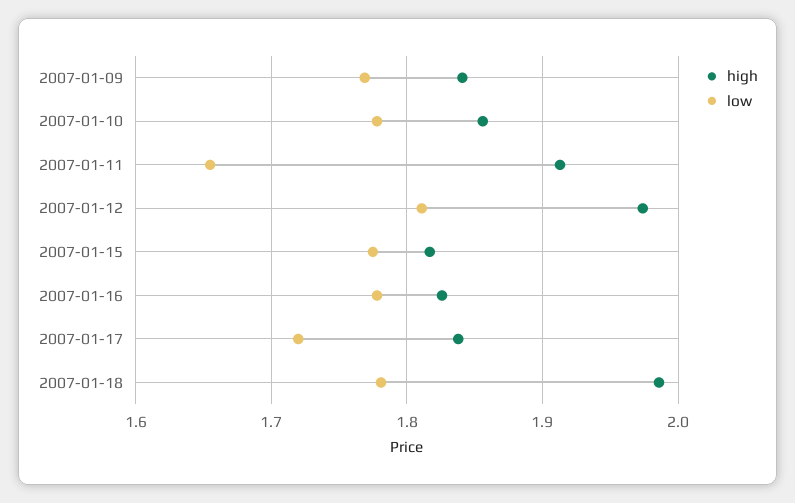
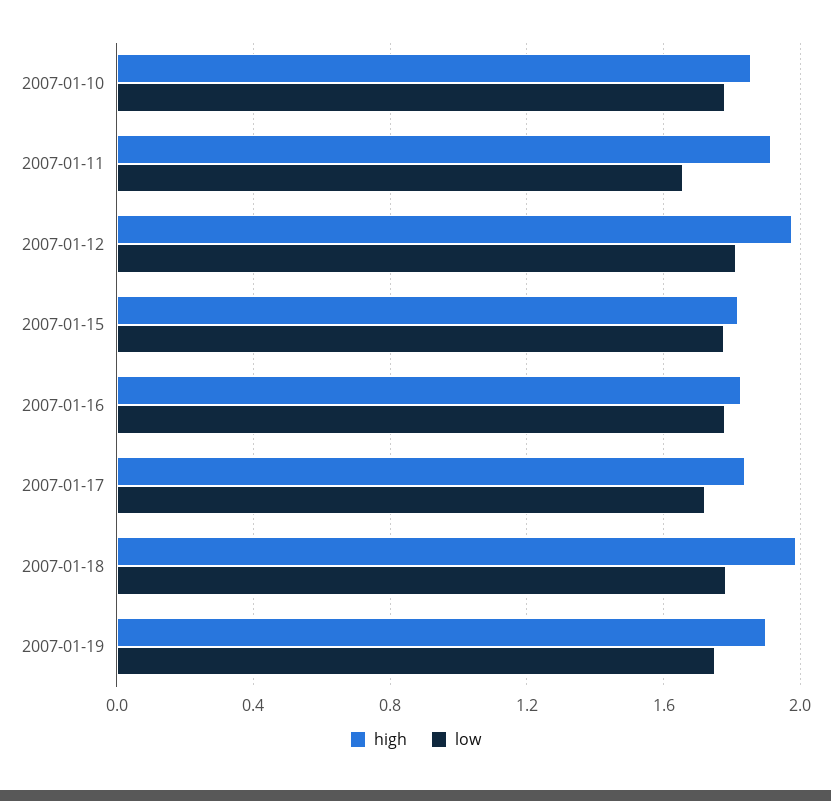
high, 2007-01-09: 1.84 -> none
low, 2007-01-09: 1.77 -> none
high, 2007-01-19: none -> 1.9
low, 2007-01-19: none -> 1.75

